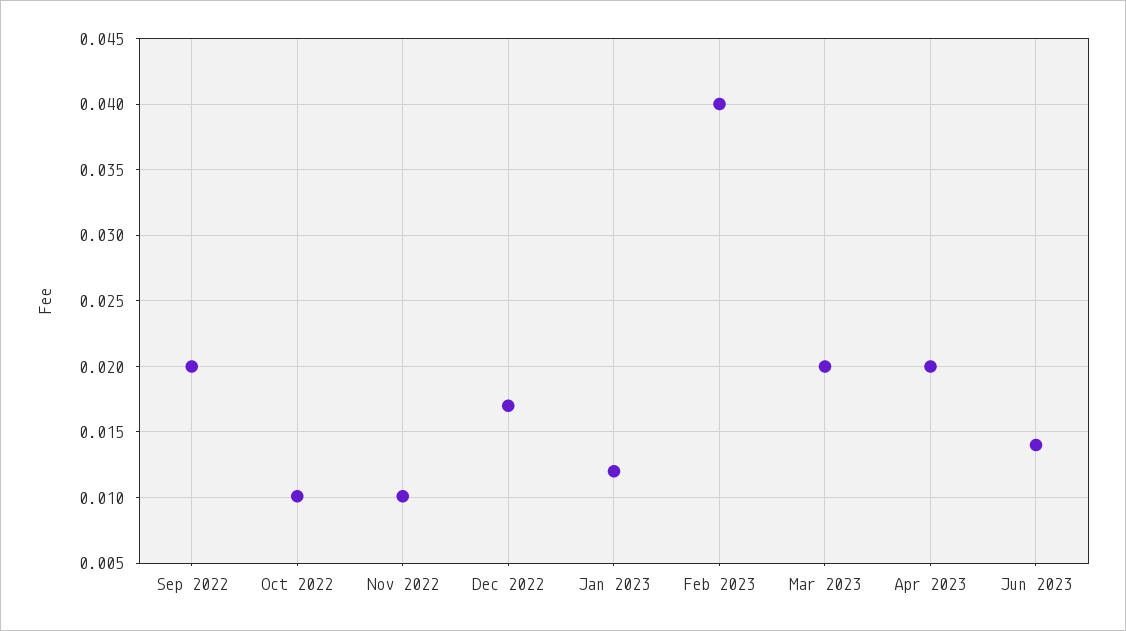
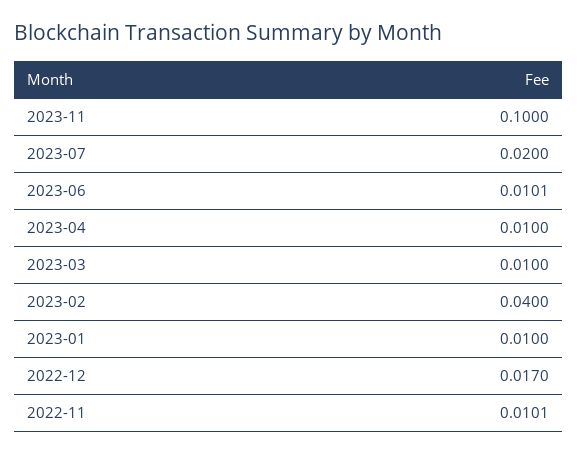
Sep 2022: 0.02 -> none
Oct 2022: 0.01 -> none
Jan 2023: 0.012 -> 0.01
Mar 2023: 0.02 -> 0.01
Apr 2023: 0.02 -> 0.01
Jun 2023: 0.014 -> 0.0101
2023-11: none -> 0.1
2023-07: none -> 0.02

